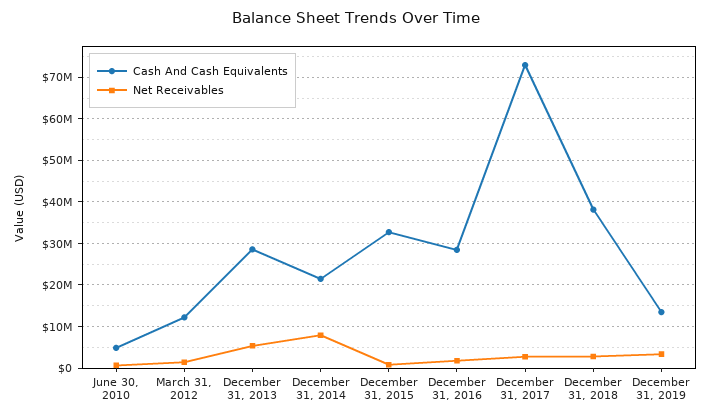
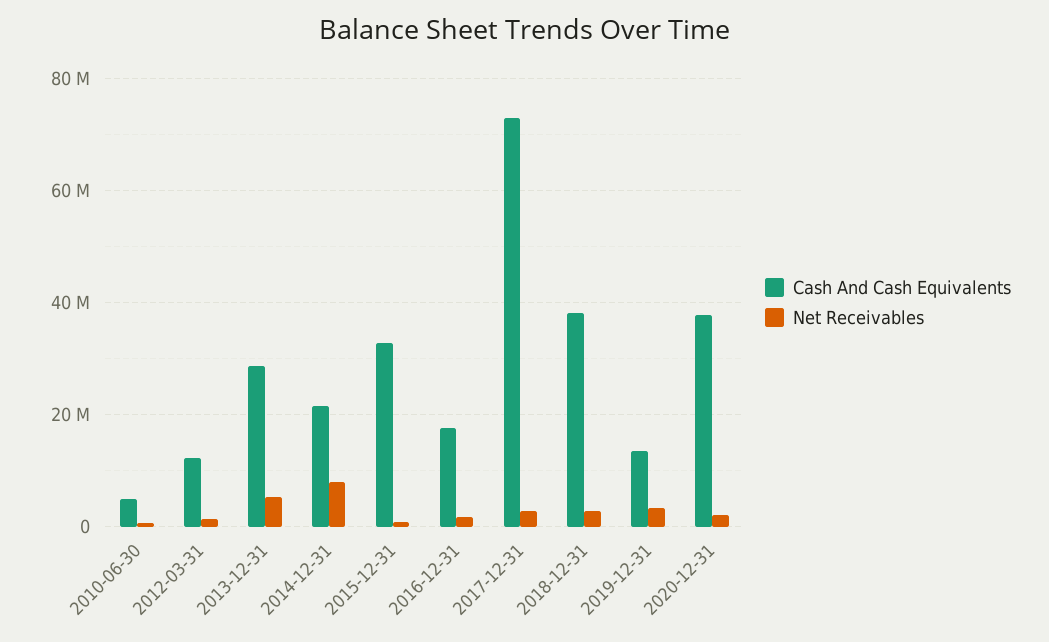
Cash And Cash Equivalents, December 31, 2016: 28000000 -> 18000000
Cash And Cash Equivalents, 2020-12-31: none -> 38000000
Net Receivables, 2020-12-31: none -> 2000000

